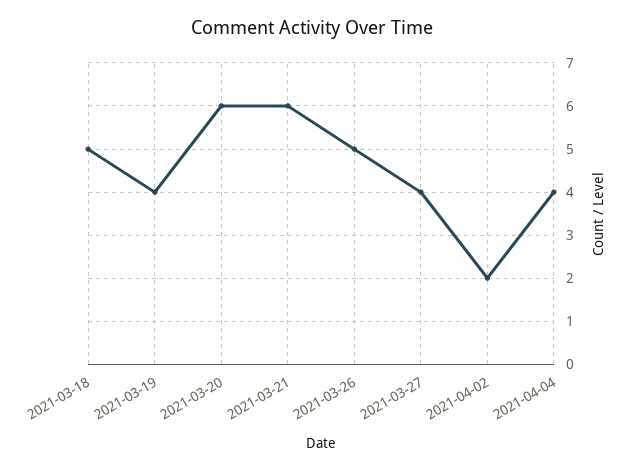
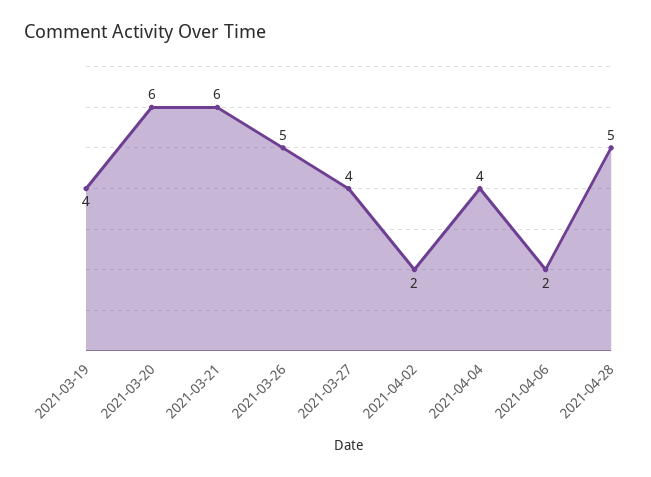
2021-03-18: 5 -> none
2021-04-06: none -> 2
2021-04-28: none -> 5

